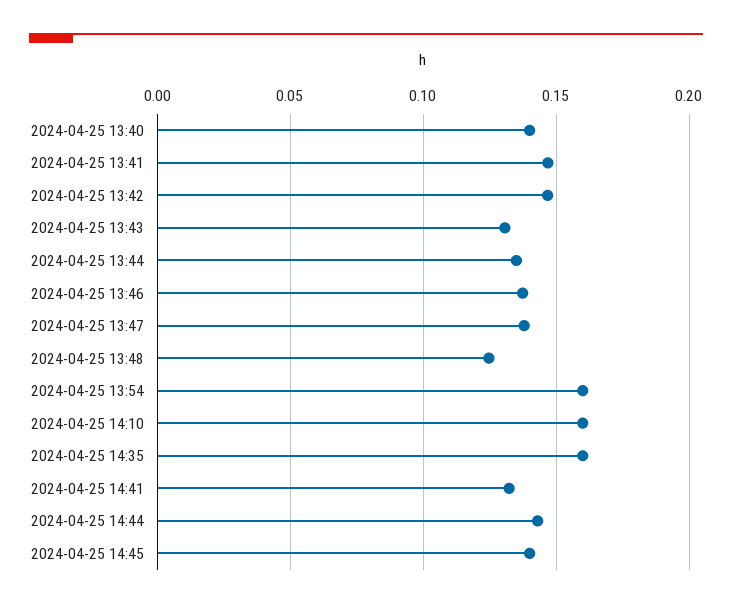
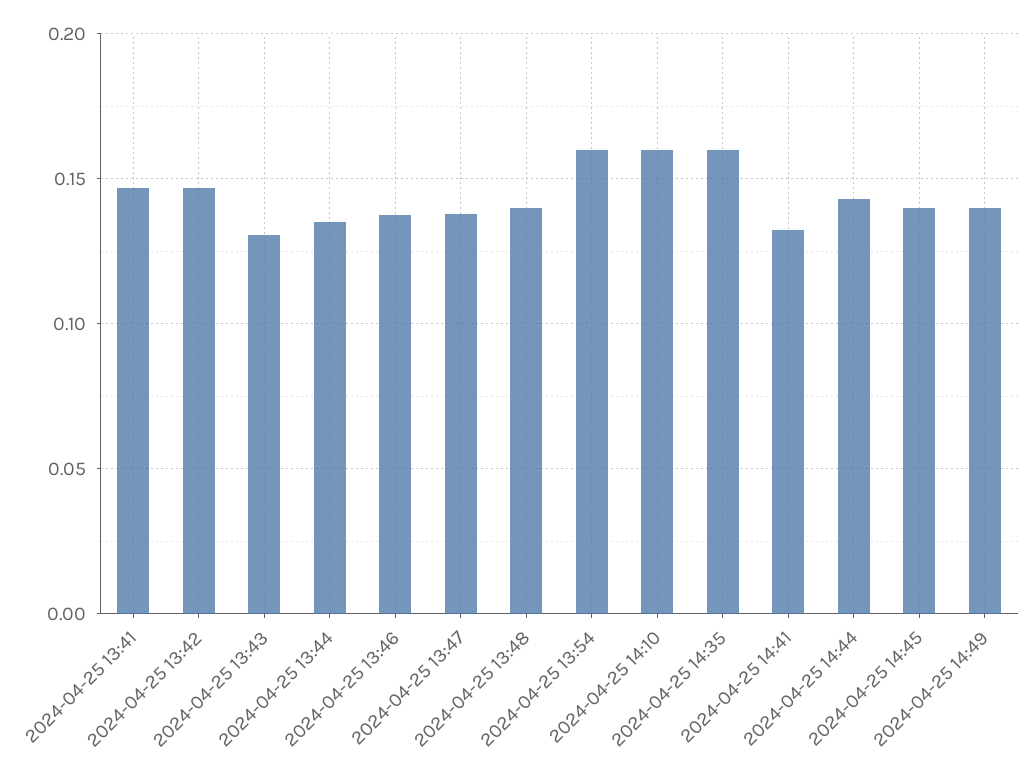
2024-04-25 13:40: 0.14 -> none
2024-04-25 13:48: 0.125 -> 0.14
2024-04-25 14:49: none -> 0.14

